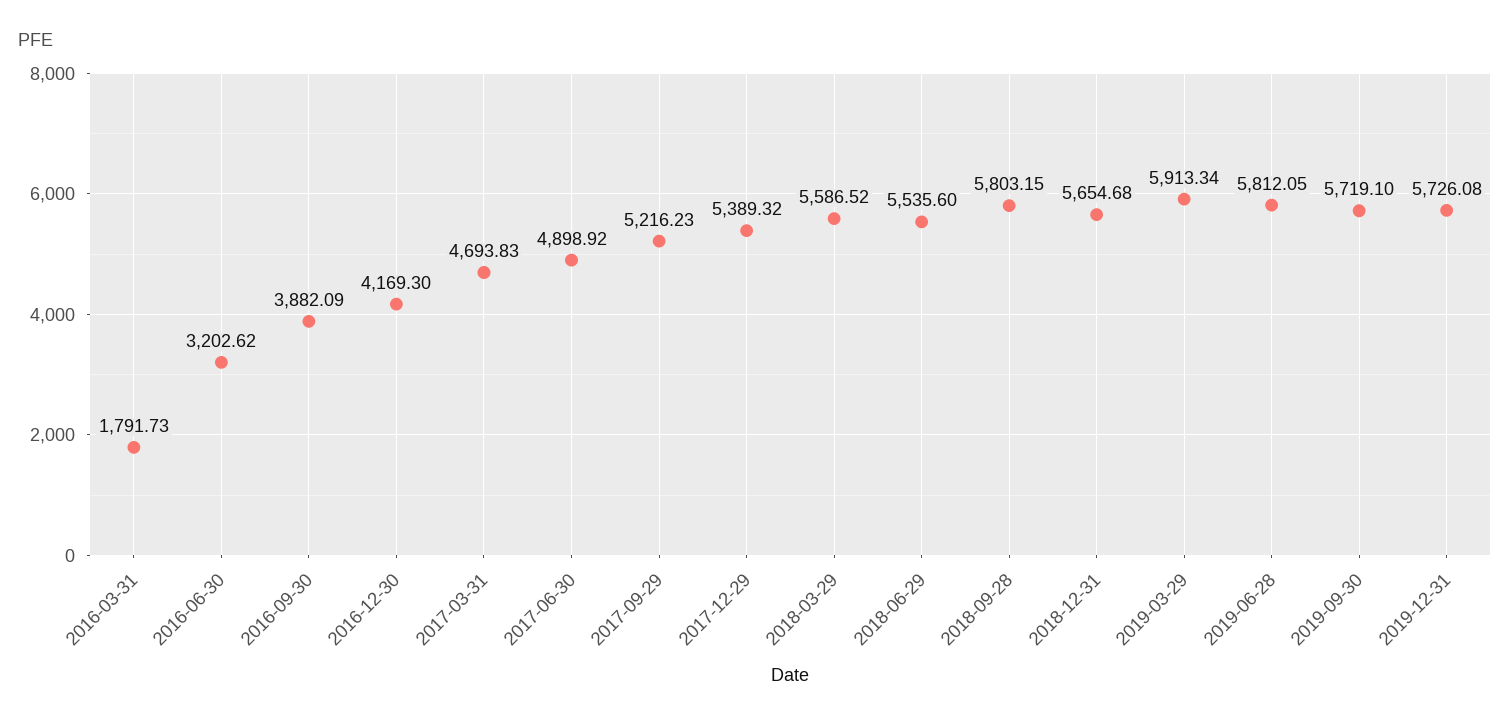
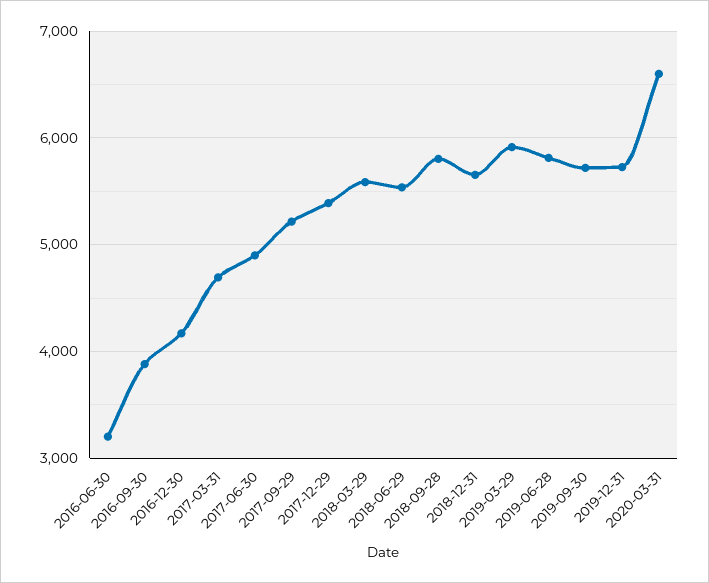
2016-03-31: 1791.73 -> none
2020-03-31: none -> 6600

